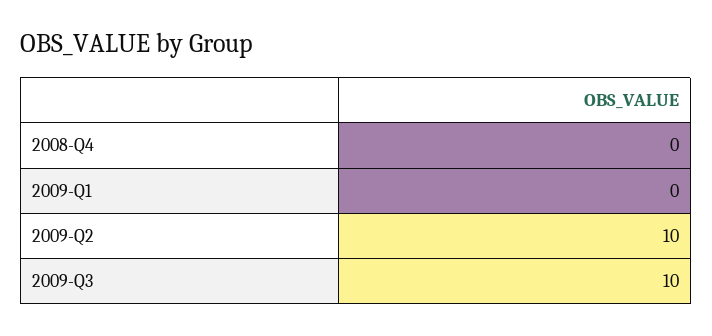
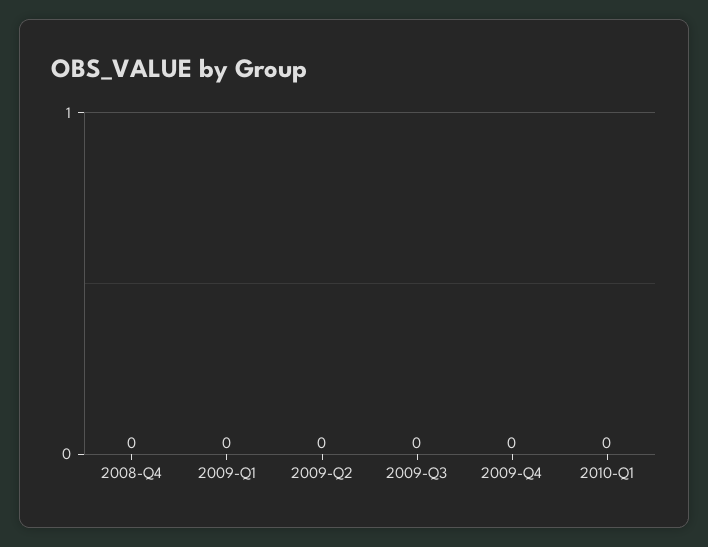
2009-Q2: 10 -> 0
2009-Q3: 10 -> 0
2009-Q4: none -> 0
2010-Q1: none -> 0

